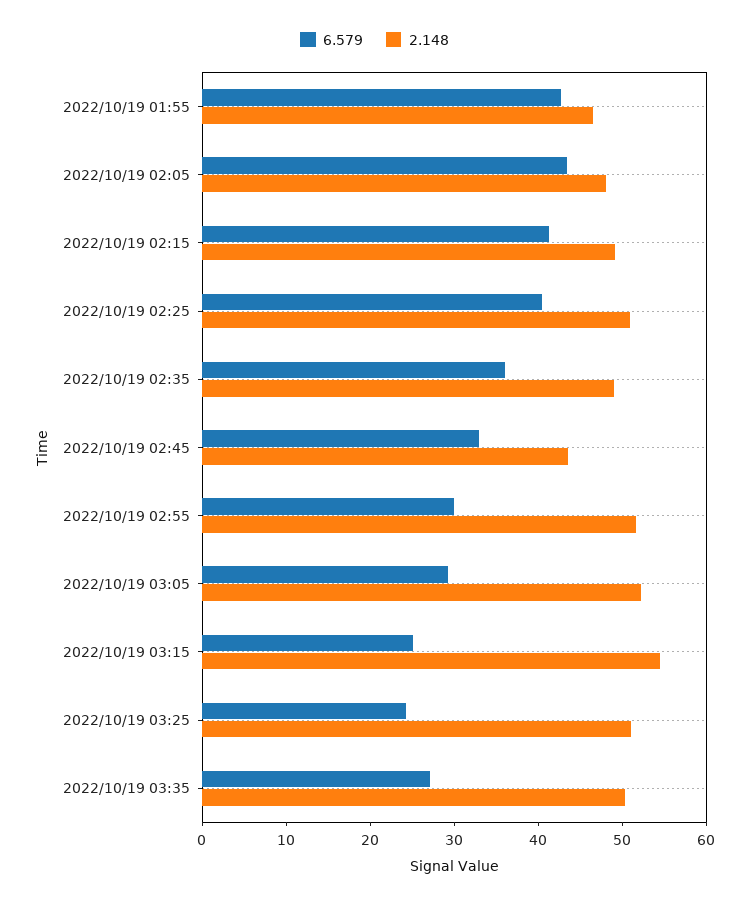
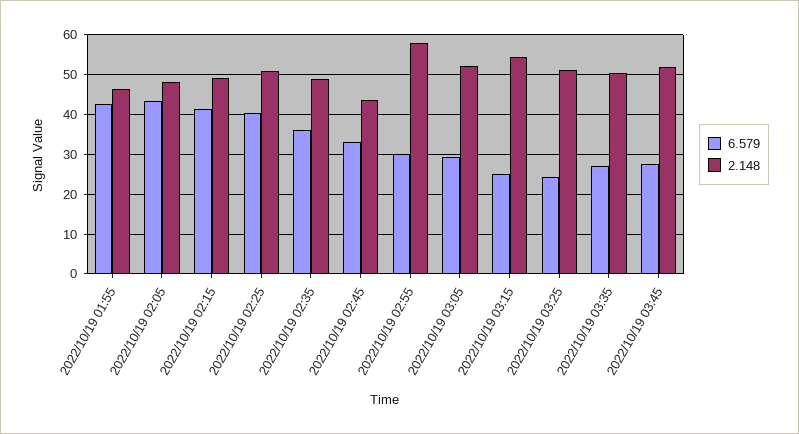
2.148, 2022/10/19 02:55: 52 -> 58
6.579, 2022/10/19 03:45: none -> 28
2.148, 2022/10/19 03:45: none -> 52

